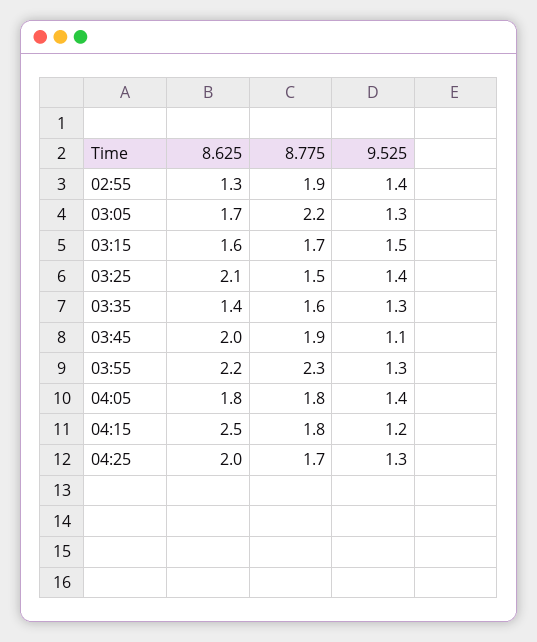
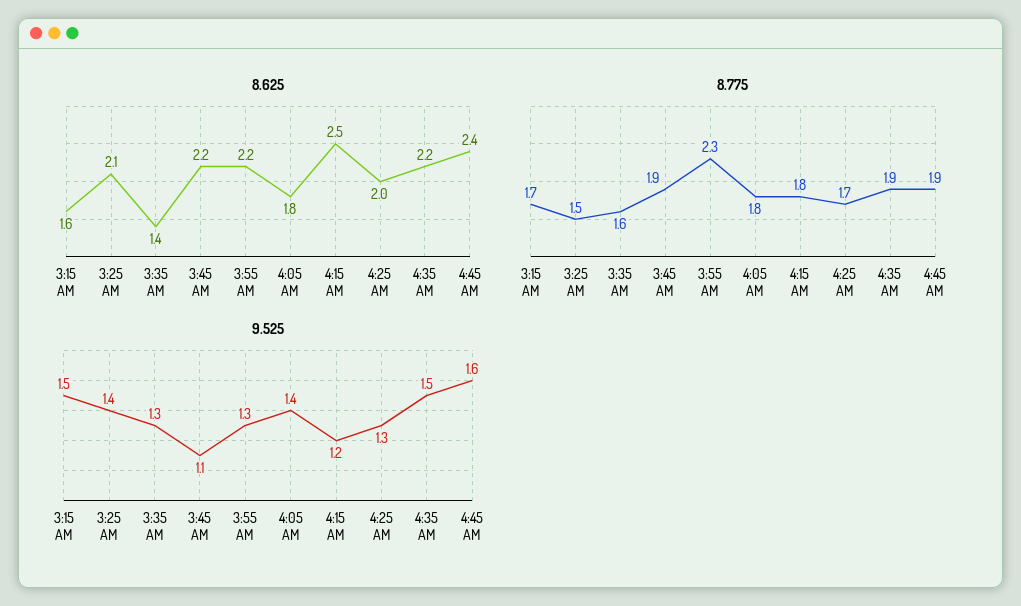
8.625, 02:55: 1.3 -> none
8.775, 02:55: 1.9 -> none
9.525, 02:55: 1.4 -> none
8.625, 03:05: 1.7 -> none
8.775, 03:05: 2.2 -> none
9.525, 03:05: 1.3 -> none
8.625, 03:45: 2 -> 2.2
8.625, 4:35 AM: none -> 2.2
8.625, 4:45 AM: none -> 2.4
8.775, 4:35 AM: none -> 1.9
8.775, 4:45 AM: none -> 1.9
9.525, 4:35 AM: none -> 1.5
9.525, 4:45 AM: none -> 1.6

